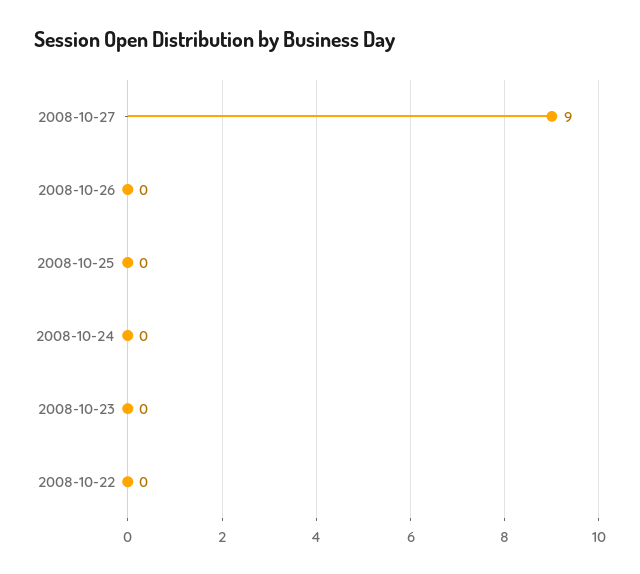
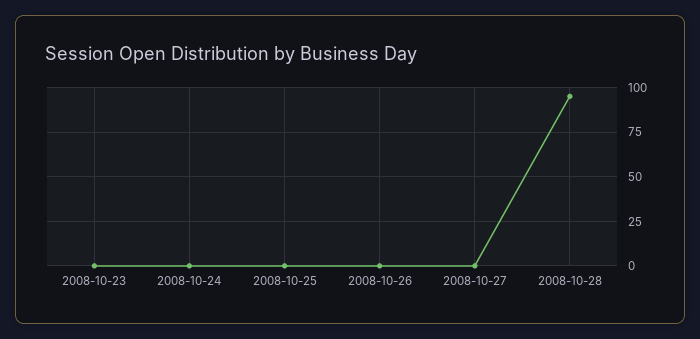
2008-10-27: 9 -> 0
2008-10-22: 0 -> none
2008-10-28: none -> 95

